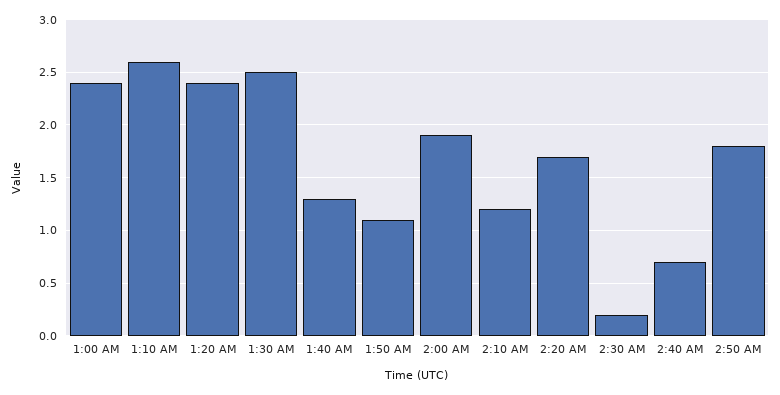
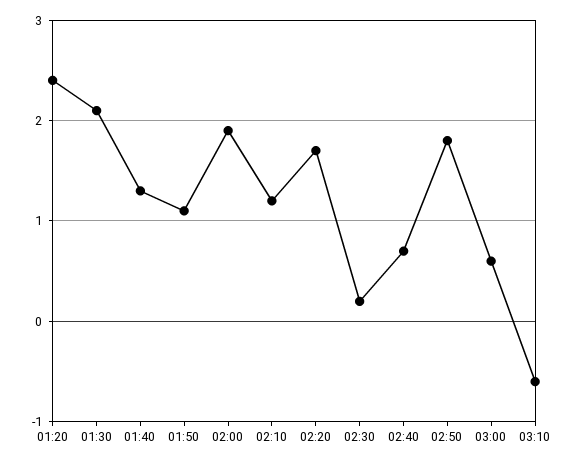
1:00 AM: 2.4 -> none
1:10 AM: 2.6 -> none
1:30 AM: 2.5 -> 2.1
03:00: none -> 0.6
03:10: none -> -0.6

